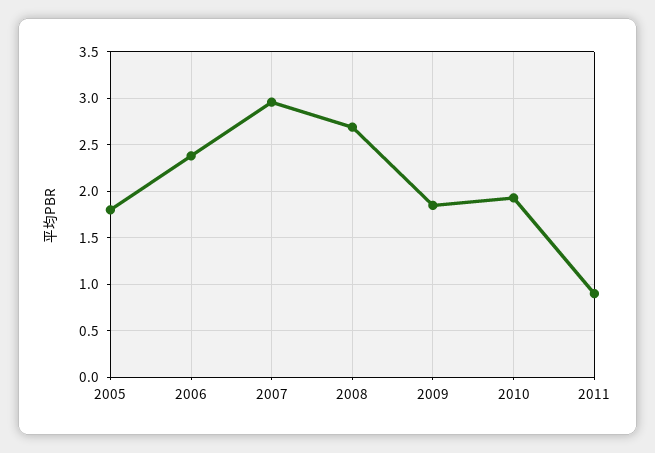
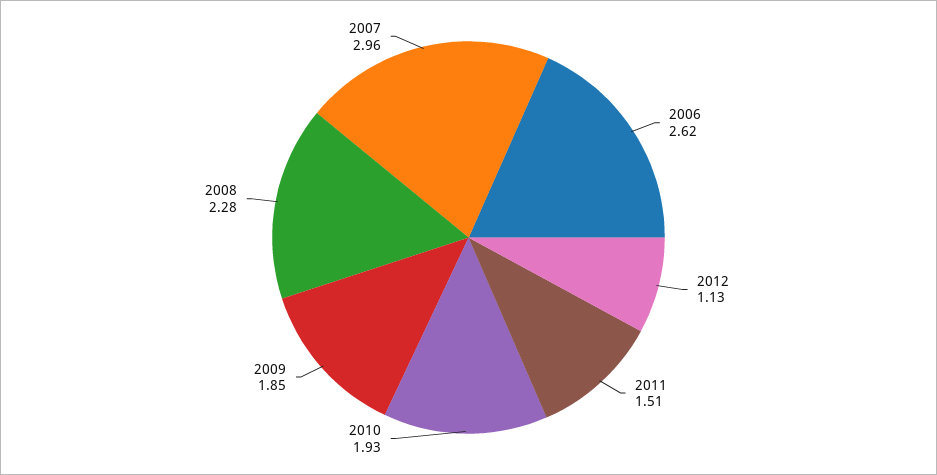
2005: 1.8 -> none
2006: 2.4 -> 2.62
2008: 2.7 -> 2.28
2011: 0.9 -> 1.51
2012: none -> 1.13

